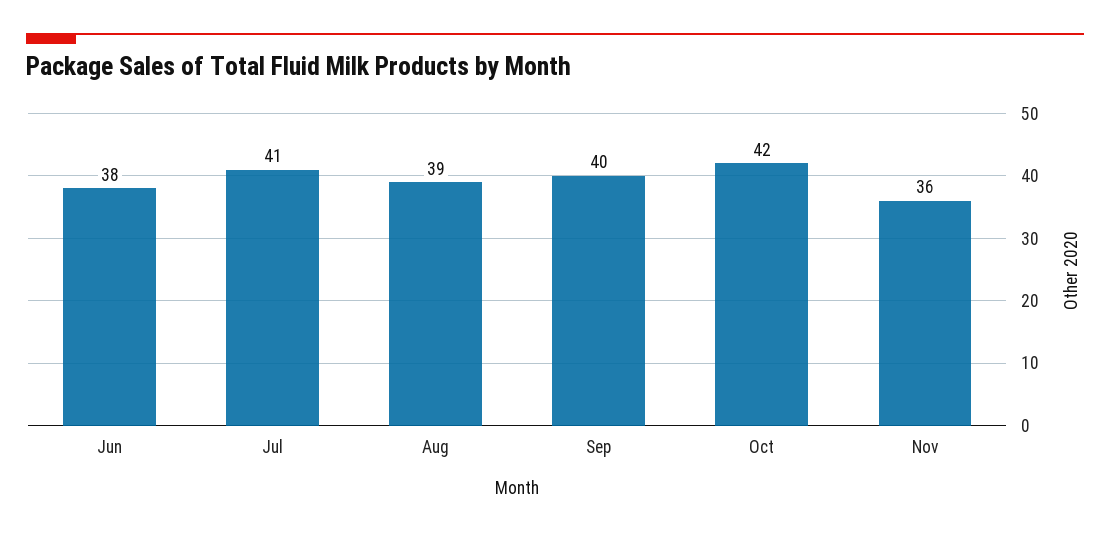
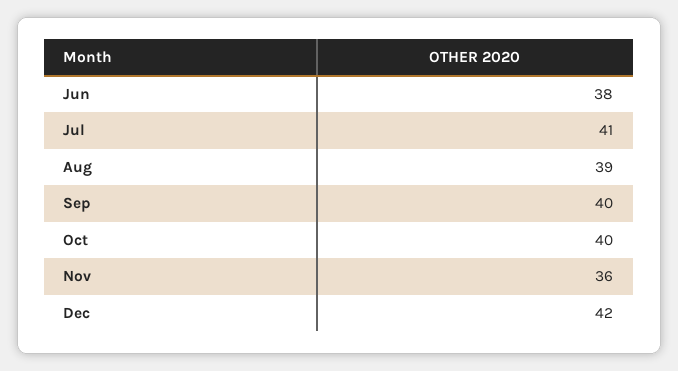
Oct: 42 -> 40
Dec: none -> 42

